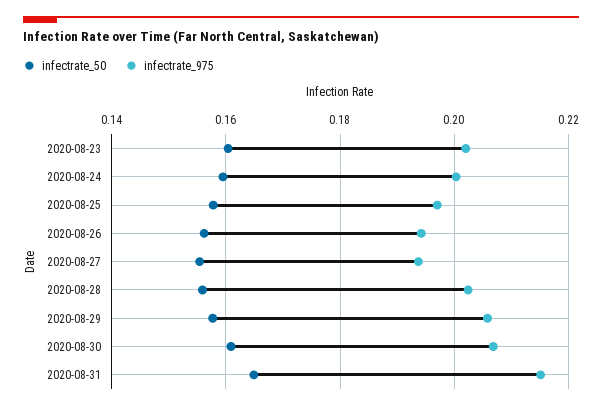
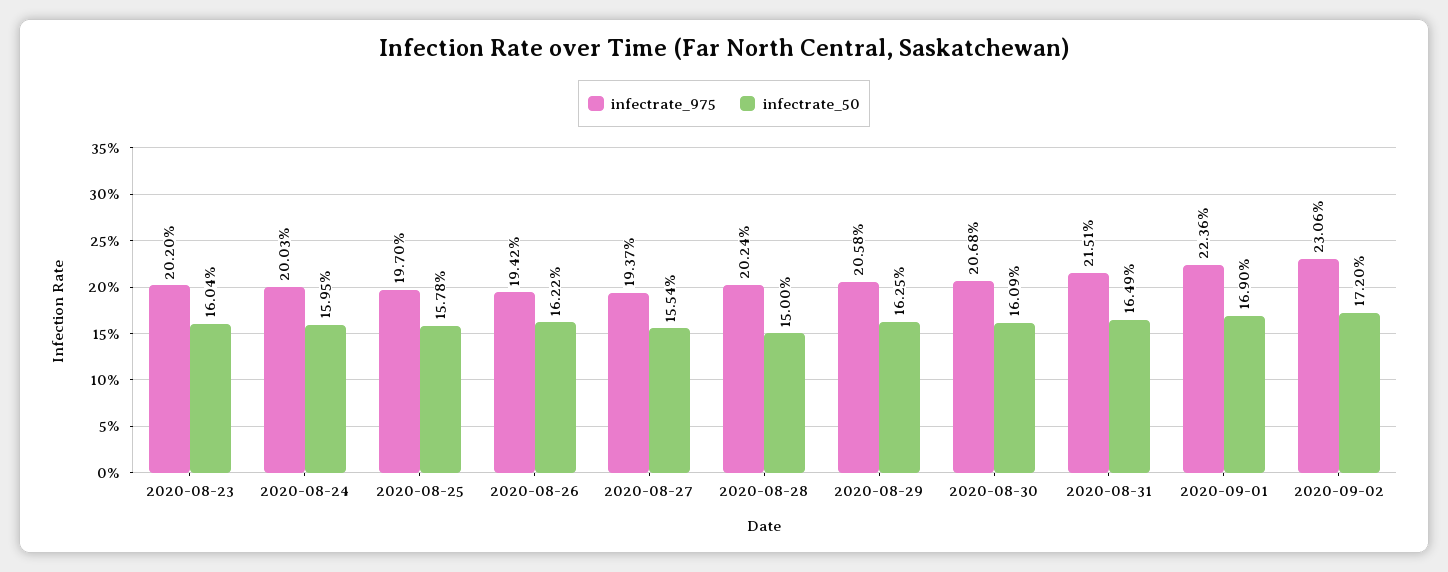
infectrate_50, 2020-08-26: 0.156 -> 0.1622
infectrate_50, 2020-08-28: 0.156 -> 0.15
infectrate_50, 2020-08-29: 0.158 -> 0.1625
infectrate_975, 2020-09-01: none -> 0.2236
infectrate_50, 2020-09-01: none -> 0.169
infectrate_975, 2020-09-02: none -> 0.2306
infectrate_50, 2020-09-02: none -> 0.172

